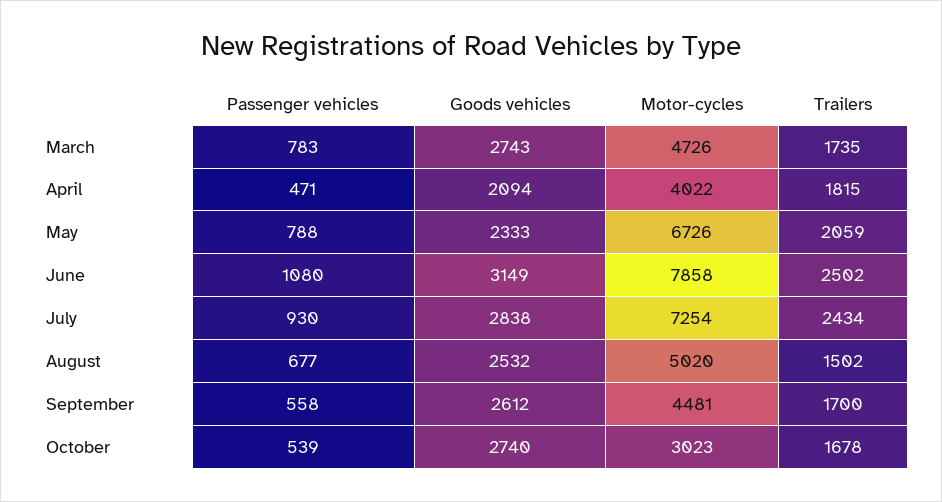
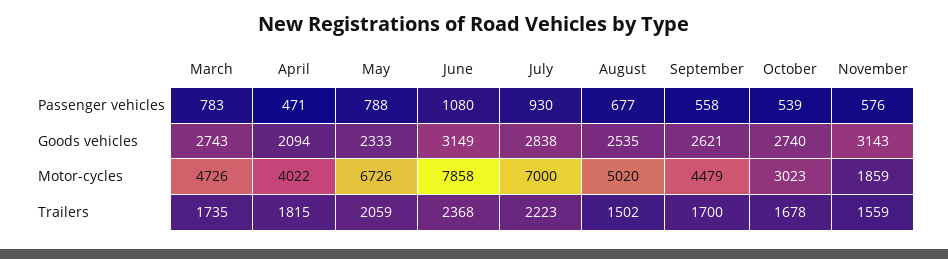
Trailers, June: 2502 -> 2368
Motor-cycles, July: 7254 -> 7000
Trailers, July: 2434 -> 2223
Goods vehicles, August: 2532 -> 2535
Goods vehicles, September: 2612 -> 2621
Motor-cycles, September: 4481 -> 4479
Passenger vehicles, November: none -> 576
Goods vehicles, November: none -> 3143
Motor-cycles, November: none -> 1859
Trailers, November: none -> 1559

